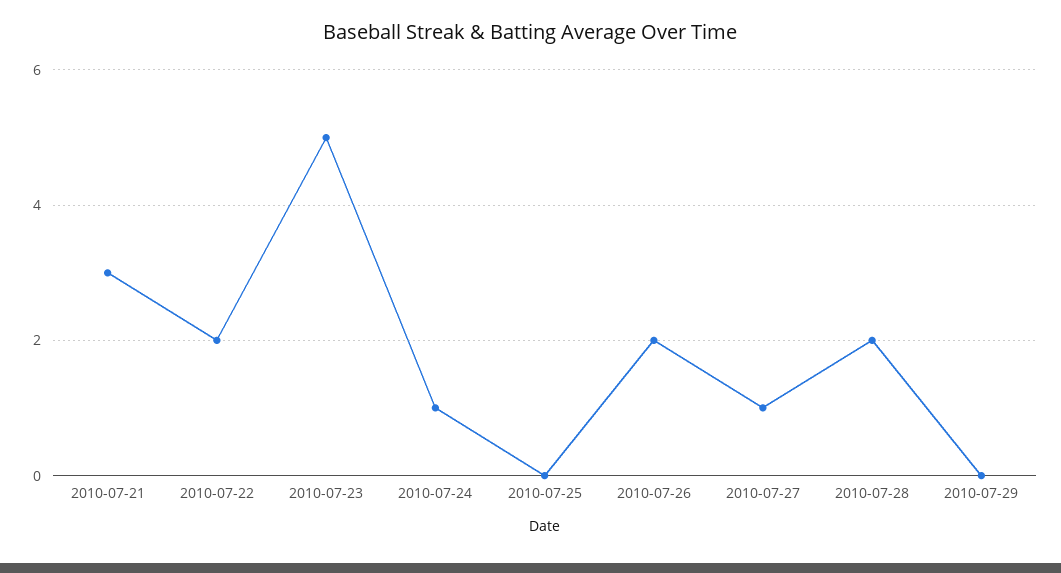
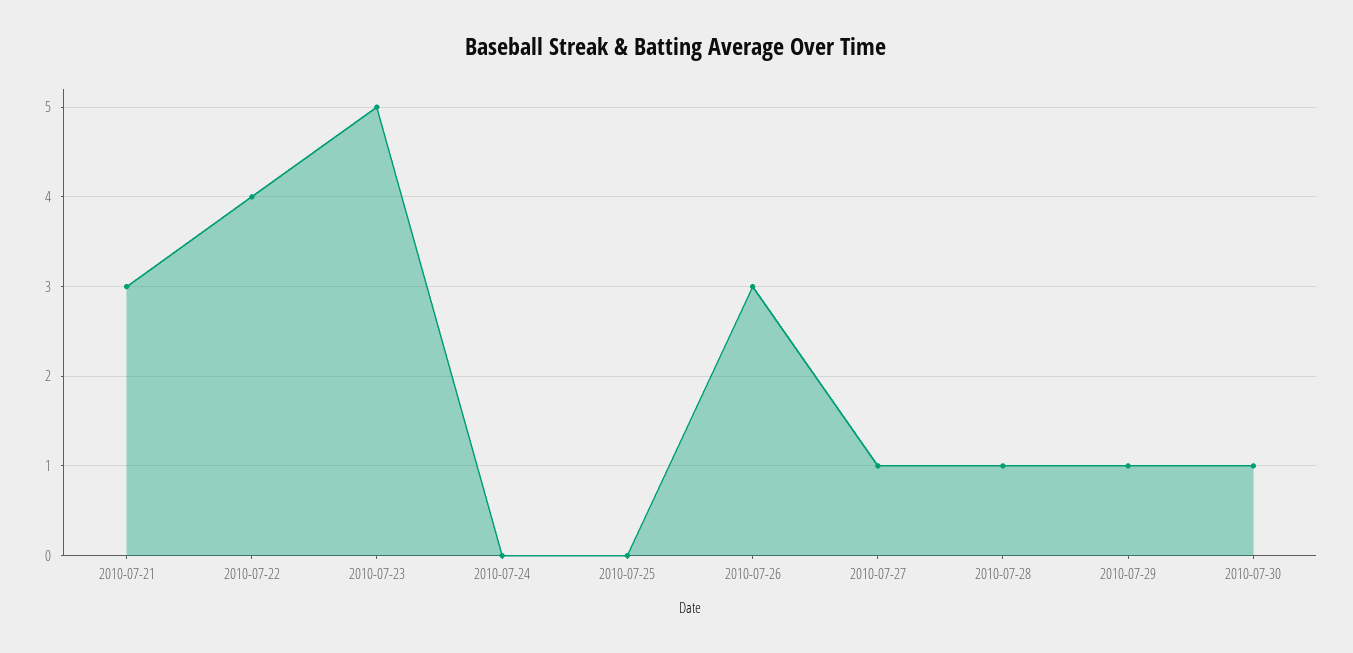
2010-07-22: 2 -> 4
2010-07-24: 1 -> 0
2010-07-26: 2 -> 3
2010-07-28: 2 -> 1
2010-07-29: 0 -> 1
2010-07-30: none -> 1

